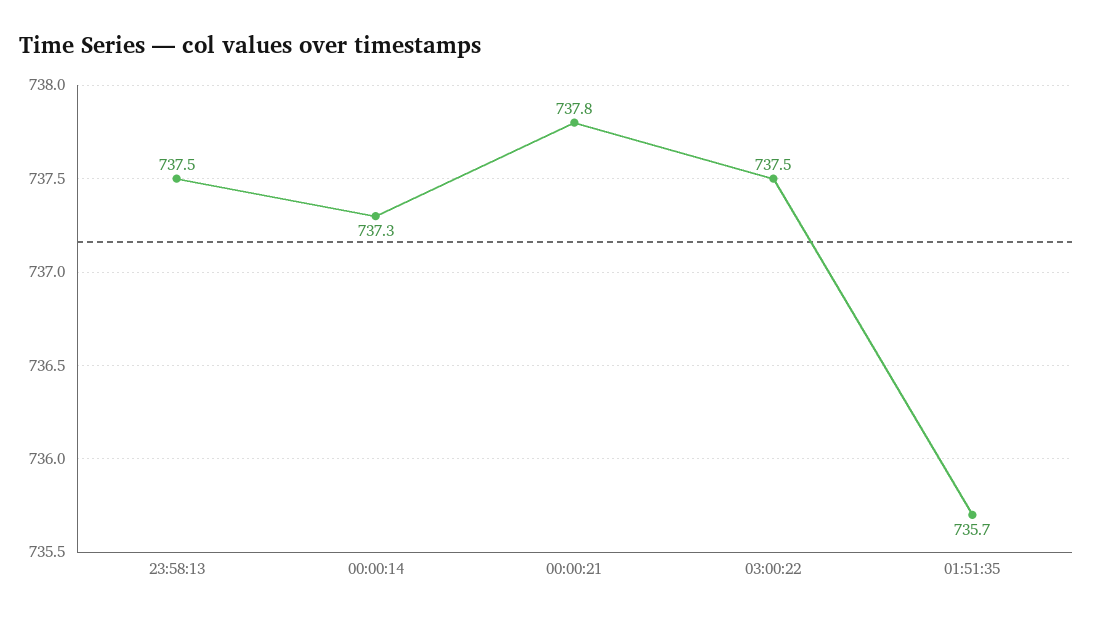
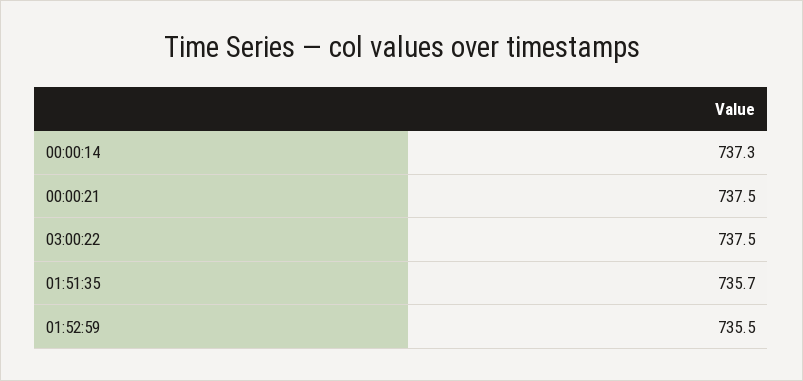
23:58:13: 737.5 -> none
00:00:21: 737.8 -> 737.5
01:52:59: none -> 735.5

